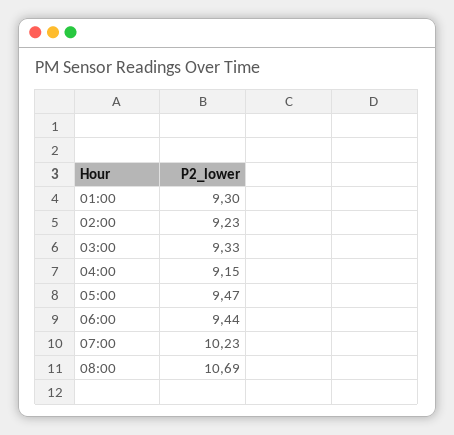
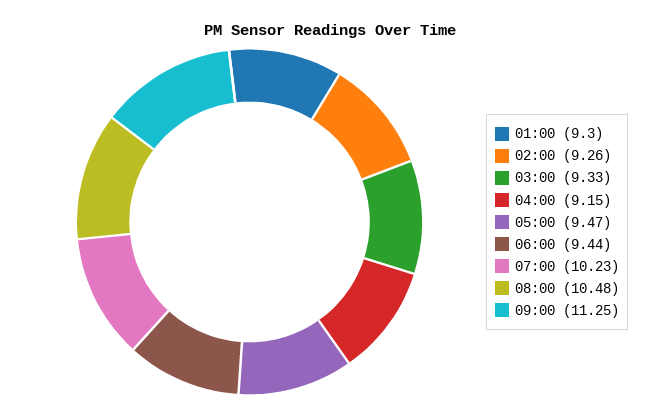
02:00: 9.23 -> 9.26
08:00: 10.69 -> 10.48
09:00: none -> 11.25

